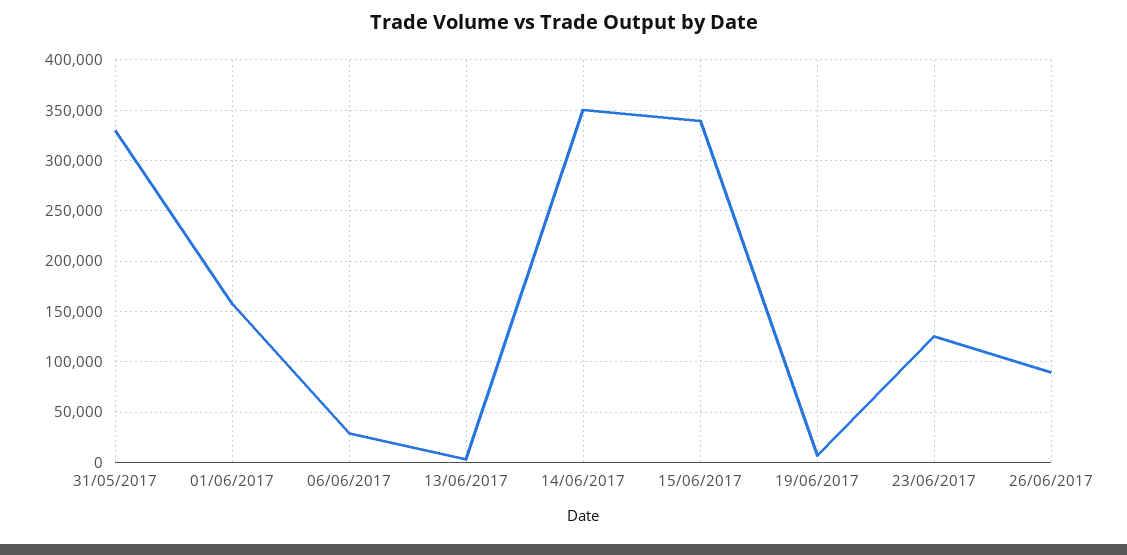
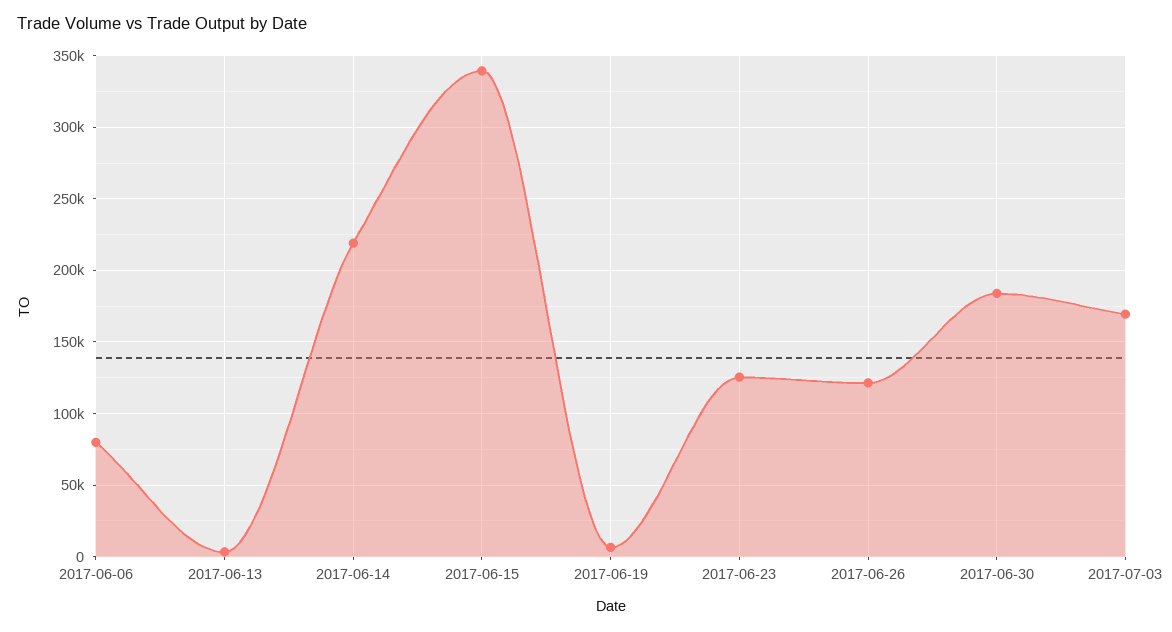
31/05/2017: 330000 -> none
01/06/2017: 160000 -> none
06/06/2017: 30000 -> 80000
14/06/2017: 350000 -> 220000
26/06/2017: 90000 -> 120000
2017-06-30: none -> 185000
2017-07-03: none -> 170000

